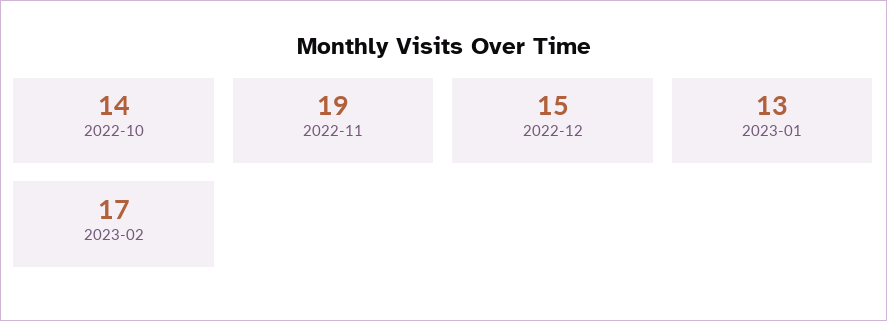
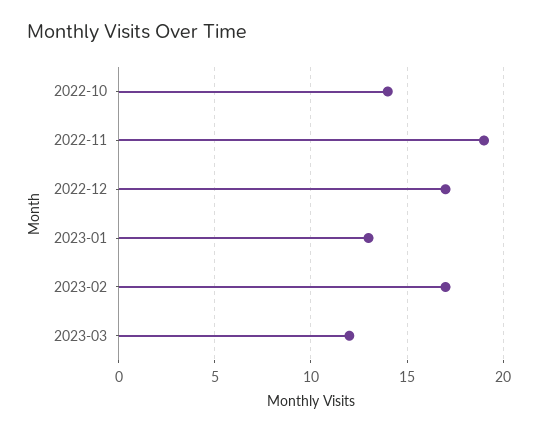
2022-12: 15 -> 17
2023-03: none -> 12

